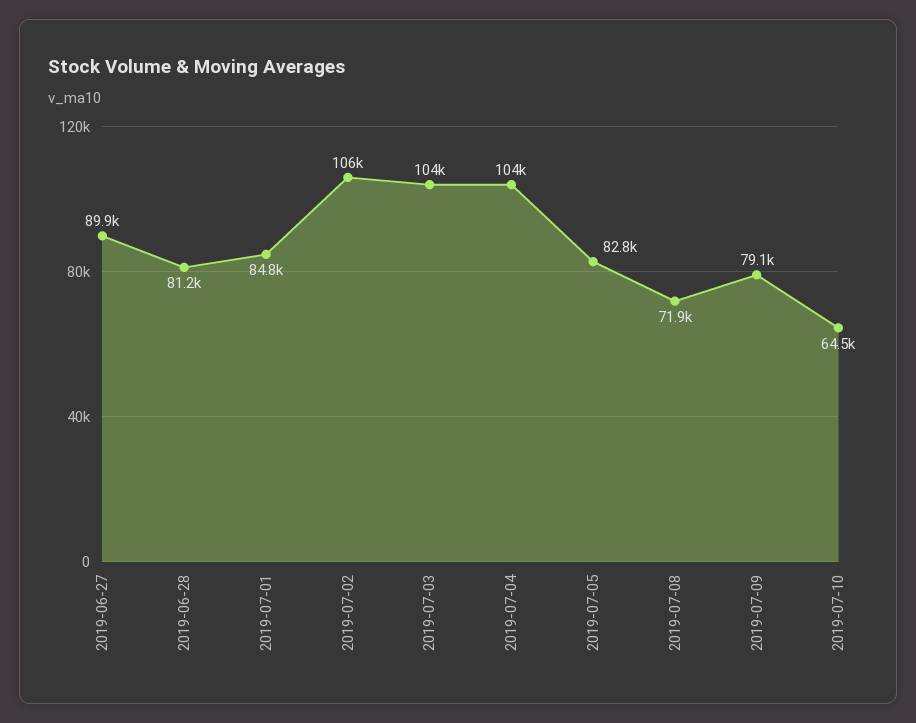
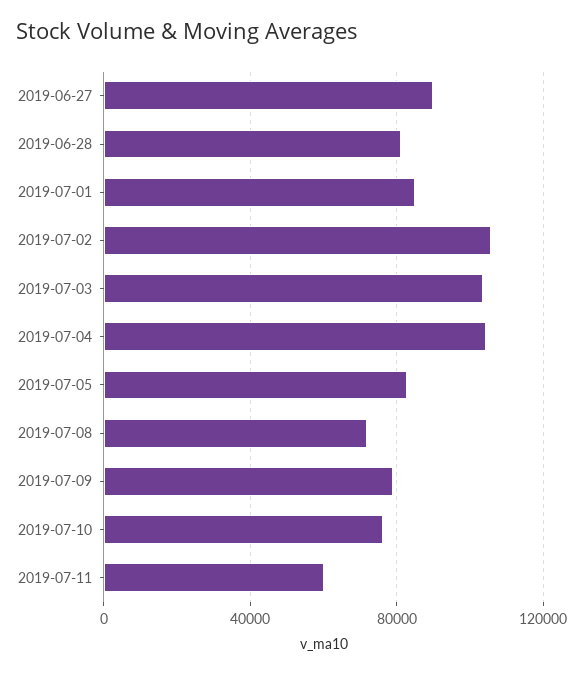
2019-07-10: 64500 -> 75000
2019-07-11: none -> 60000

